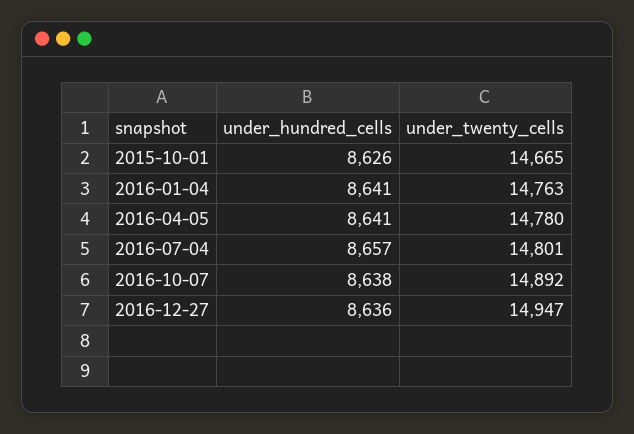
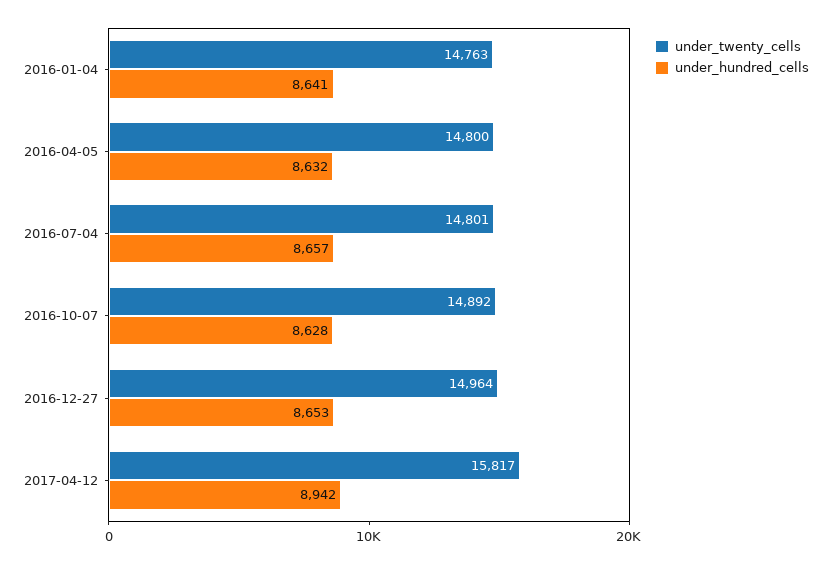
under_hundred_cells, 2015-10-01: 8626 -> none
under_twenty_cells, 2015-10-01: 14665 -> none
under_hundred_cells, 2016-04-05: 8641 -> 8632
under_twenty_cells, 2016-04-05: 14780 -> 14800
under_hundred_cells, 2016-10-07: 8638 -> 8628
under_hundred_cells, 2016-12-27: 8636 -> 8653
under_twenty_cells, 2016-12-27: 14947 -> 14964
under_twenty_cells, 2017-04-12: none -> 15817
under_hundred_cells, 2017-04-12: none -> 8942

